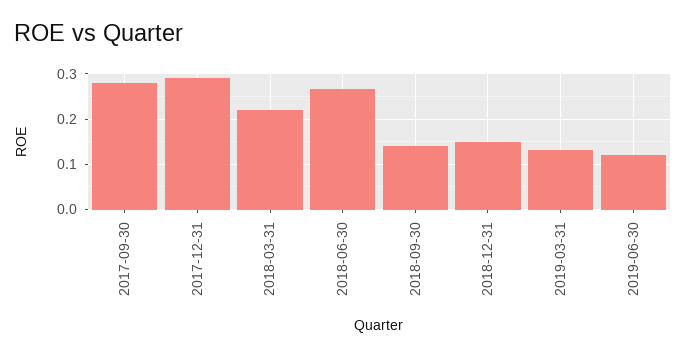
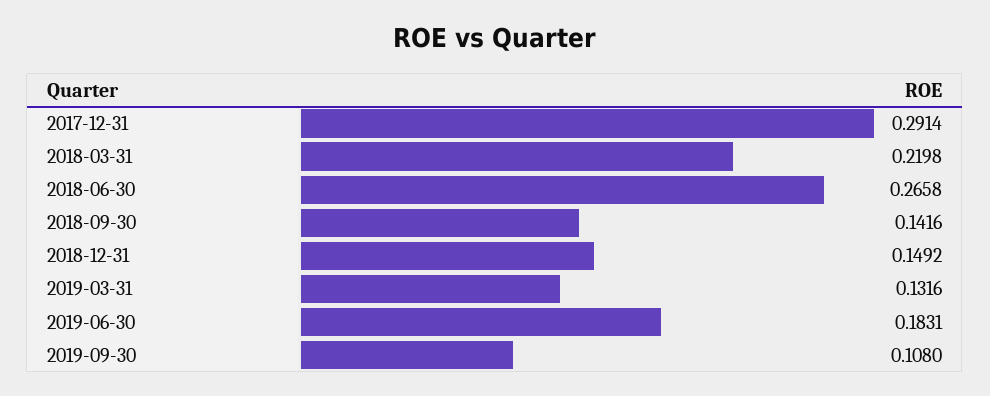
2017-09-30: 0.28 -> none
2019-06-30: 0.12 -> 0.1831
2019-09-30: none -> 0.108

